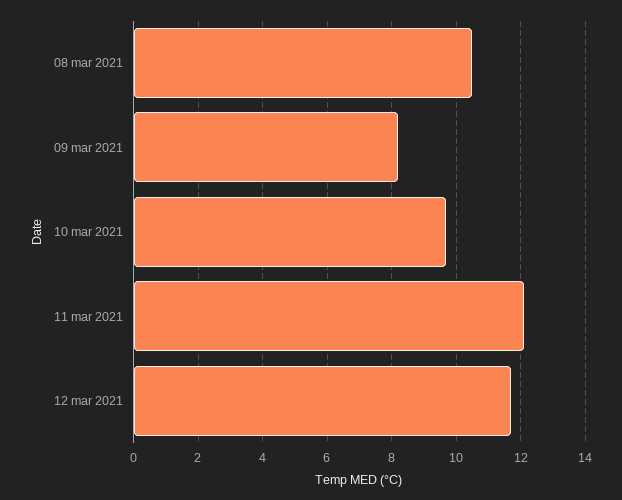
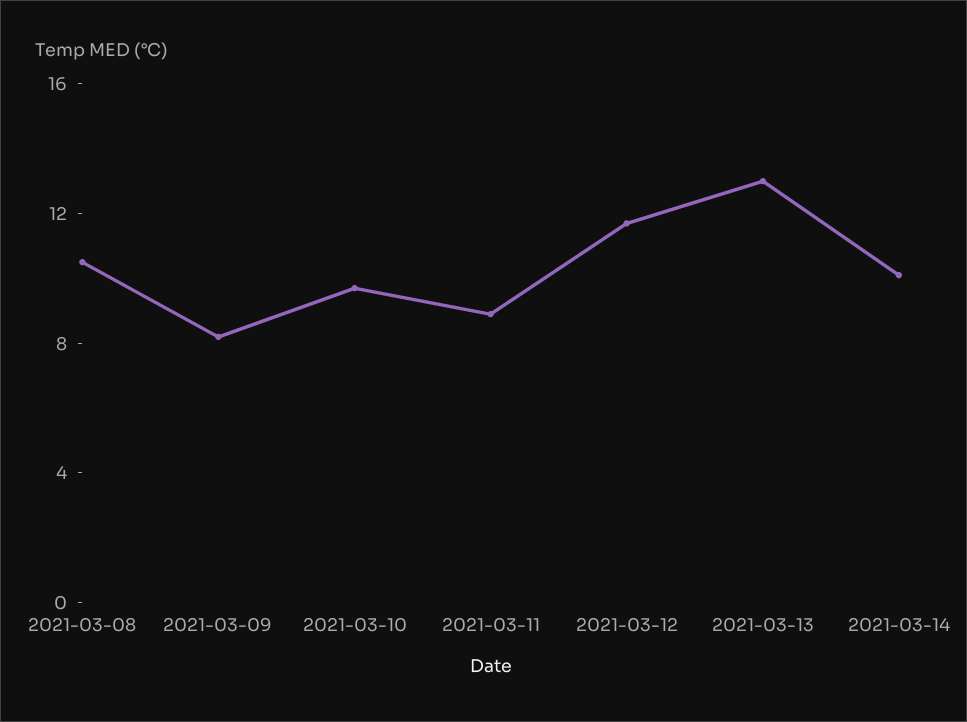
11 mar 2021: 12 -> 9
2021-03-13: none -> 13
2021-03-14: none -> 10

